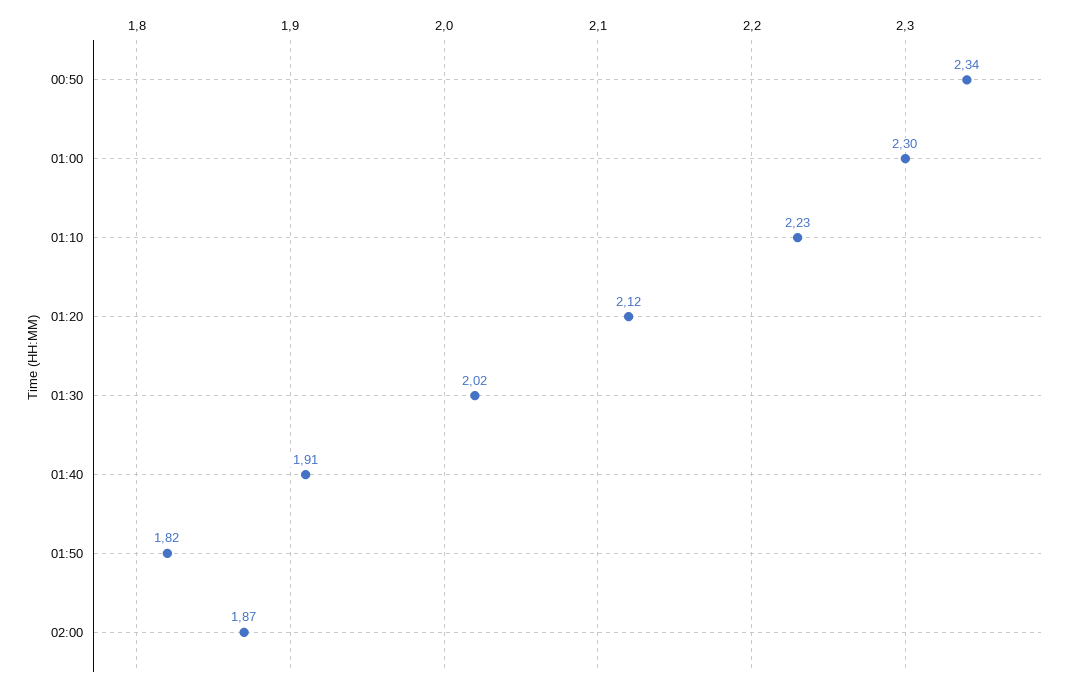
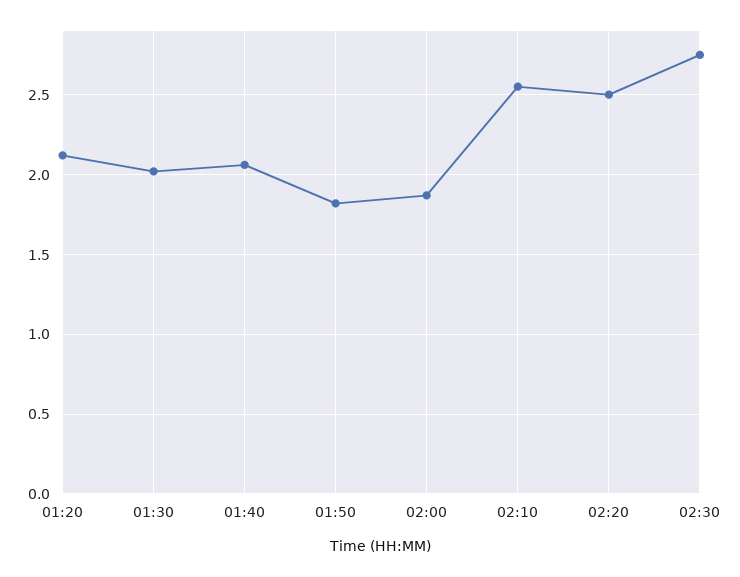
00:50: 2.34 -> none
01:00: 2.3 -> none
01:10: 2.23 -> none
01:40: 1.91 -> 2.05
02:10: none -> 2.55
02:20: none -> 2.5
02:30: none -> 2.75

